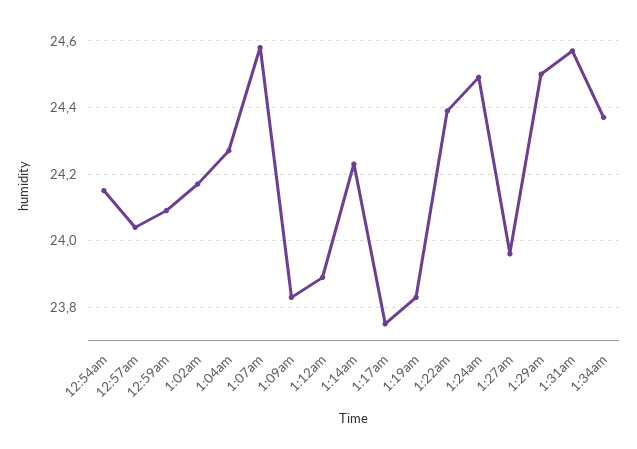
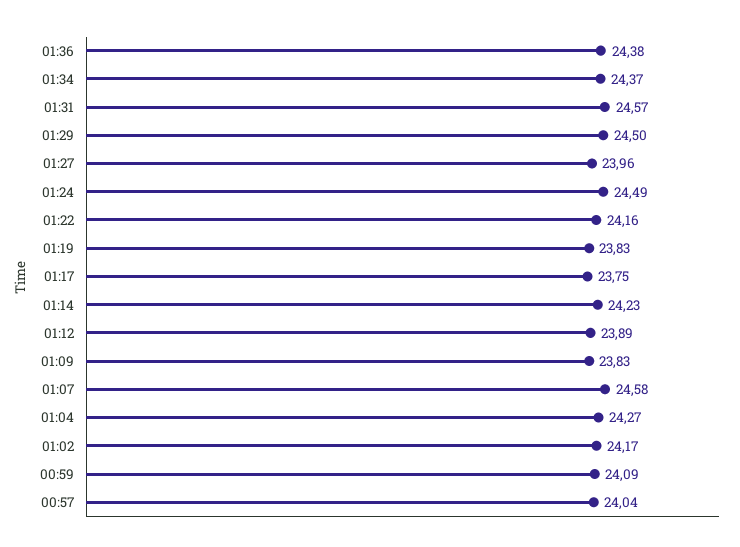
12:54am: 24.15 -> none
1:22am: 24.4 -> 24.16
01:36: none -> 24.38

